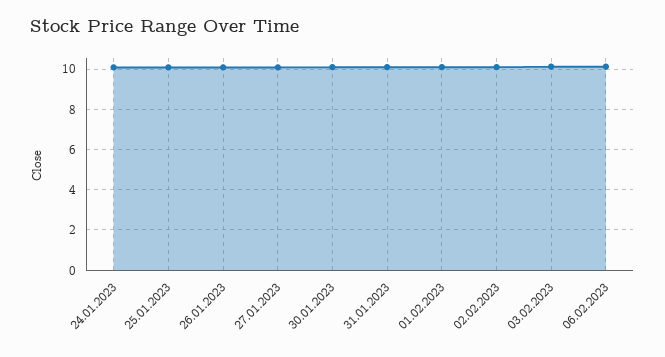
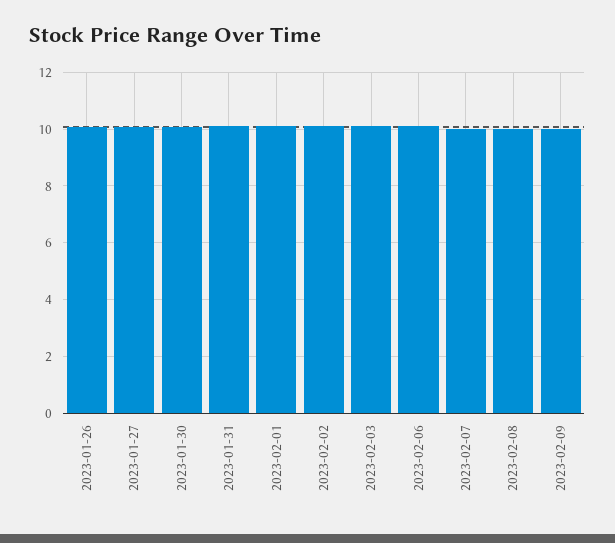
24.01.2023: 10 -> none
25.01.2023: 10 -> none
2023-02-07: none -> 10
2023-02-08: none -> 10
2023-02-09: none -> 10

